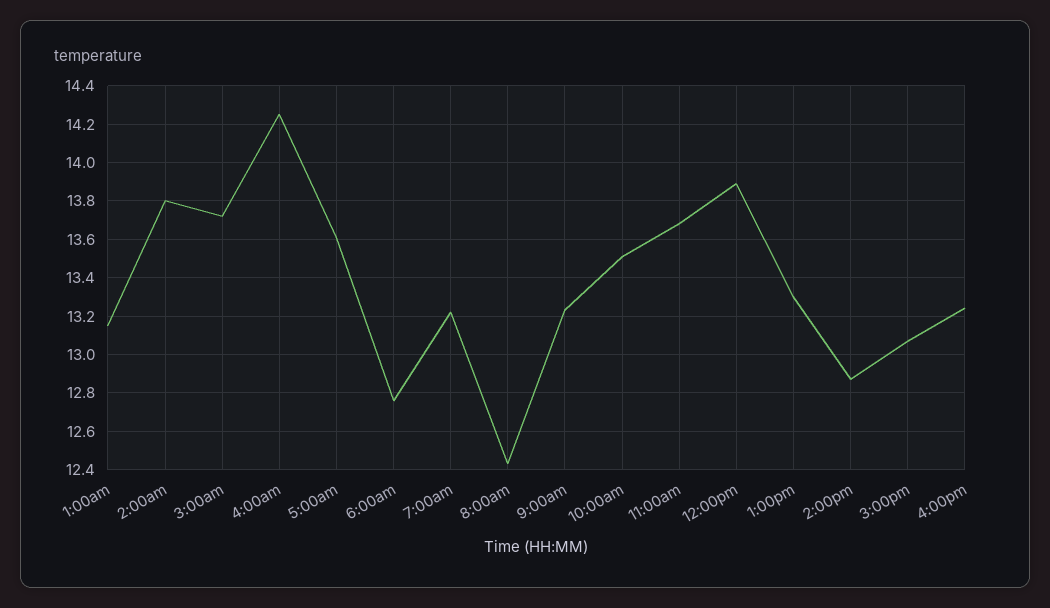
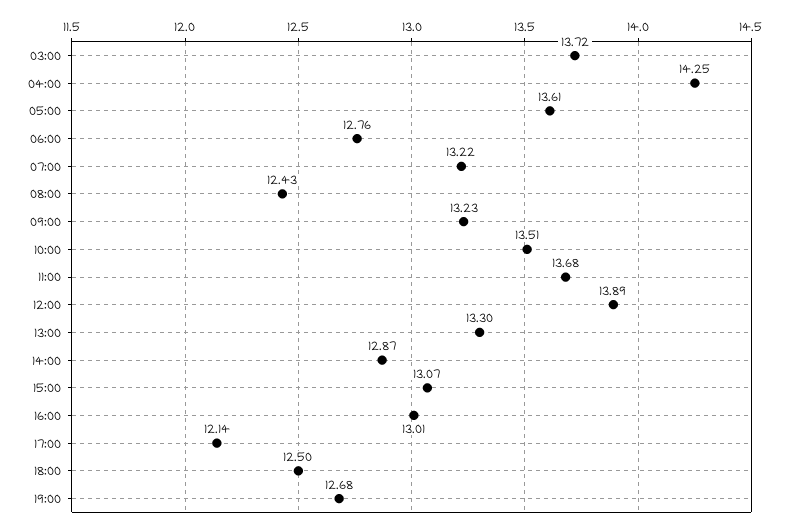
1:00am: 13.15 -> none
2:00am: 13.8 -> none
4:00pm: 13.25 -> 13.01
17:00: none -> 12.14
18:00: none -> 12.5
19:00: none -> 12.68

